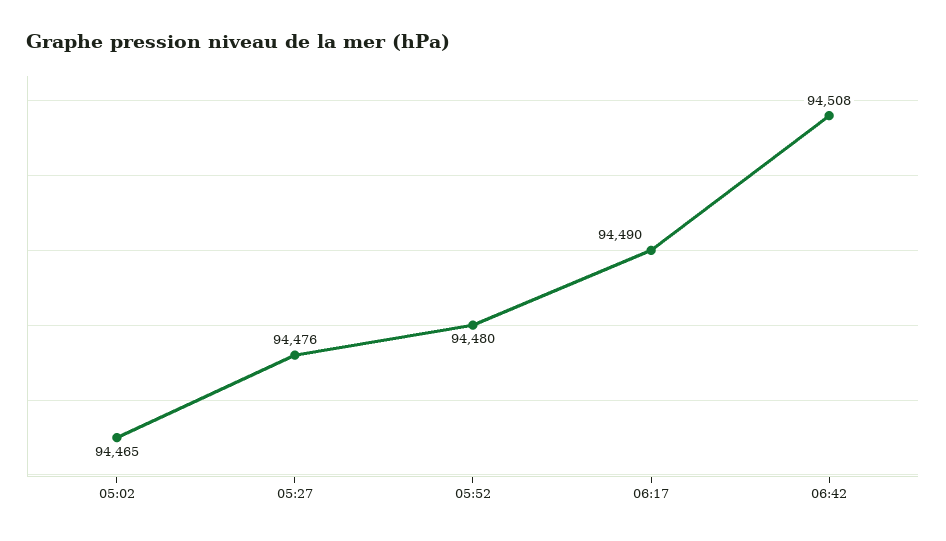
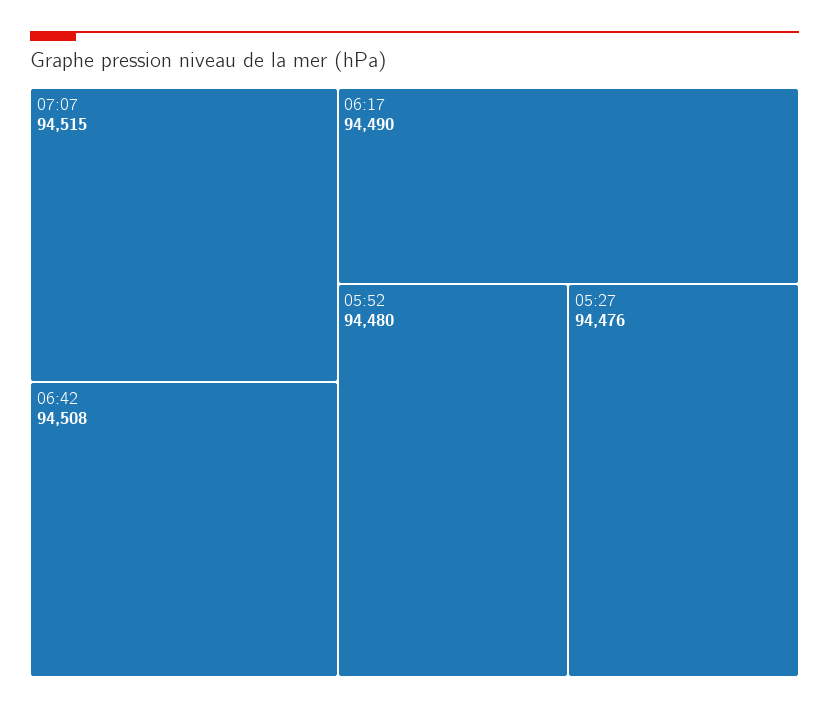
05:02: 94465 -> none
07:07: none -> 94515

